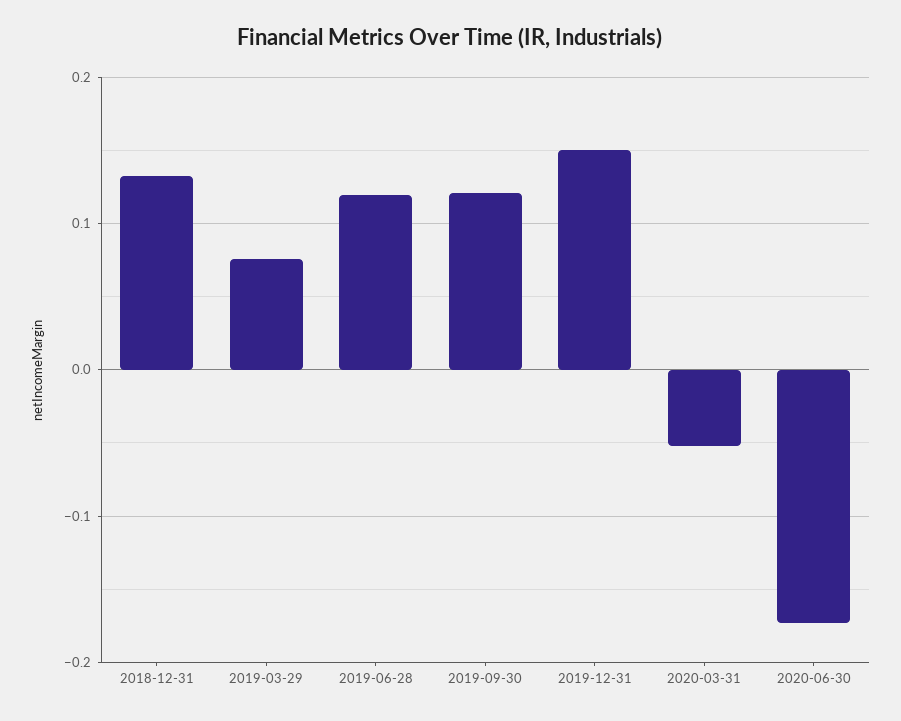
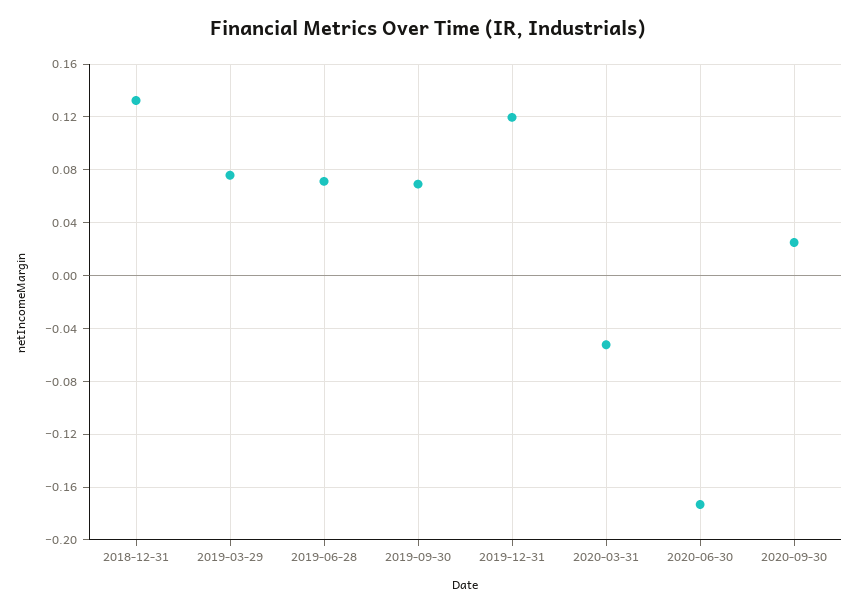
2019-06-28: 0.12 -> 0.07
2019-09-30: 0.12 -> 0.07
2019-12-31: 0.15 -> 0.12
2020-09-30: none -> 0.025

